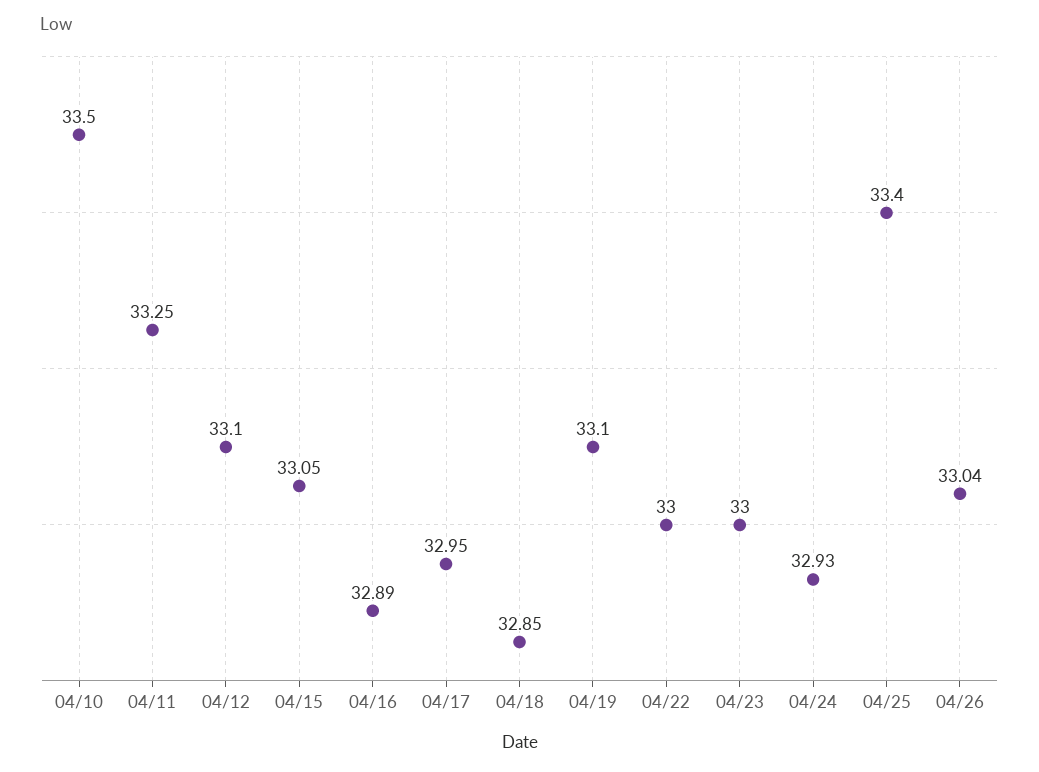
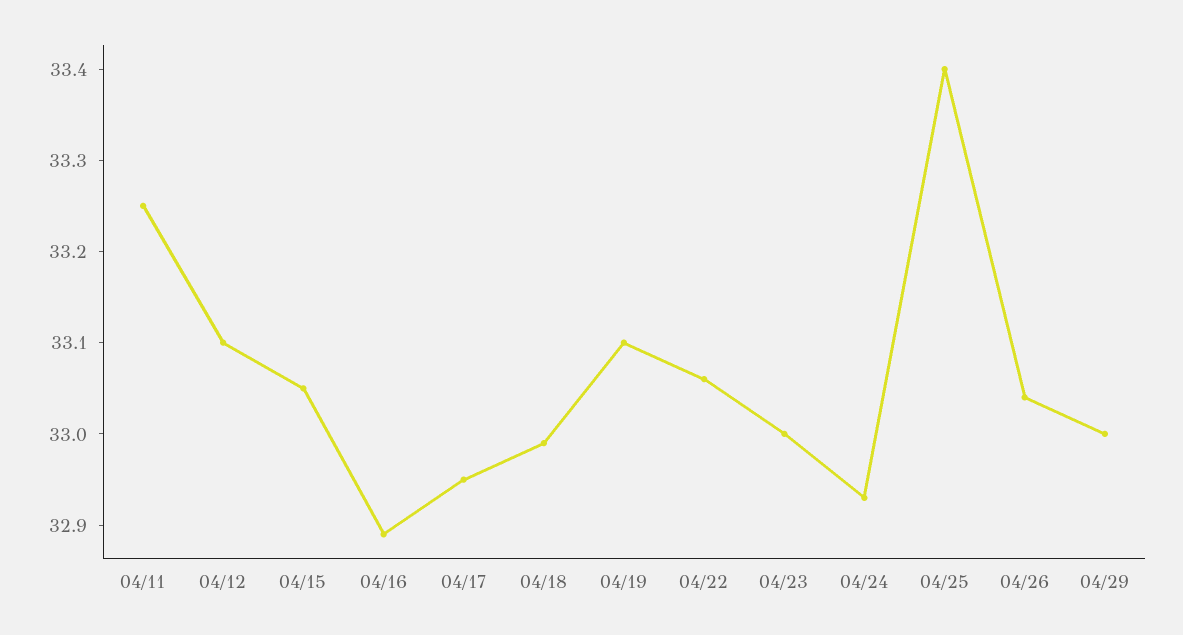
04/10: 33.5 -> none
04/18: 32.85 -> 32.99
04/22: 33 -> 33.06
04/29: none -> 33

